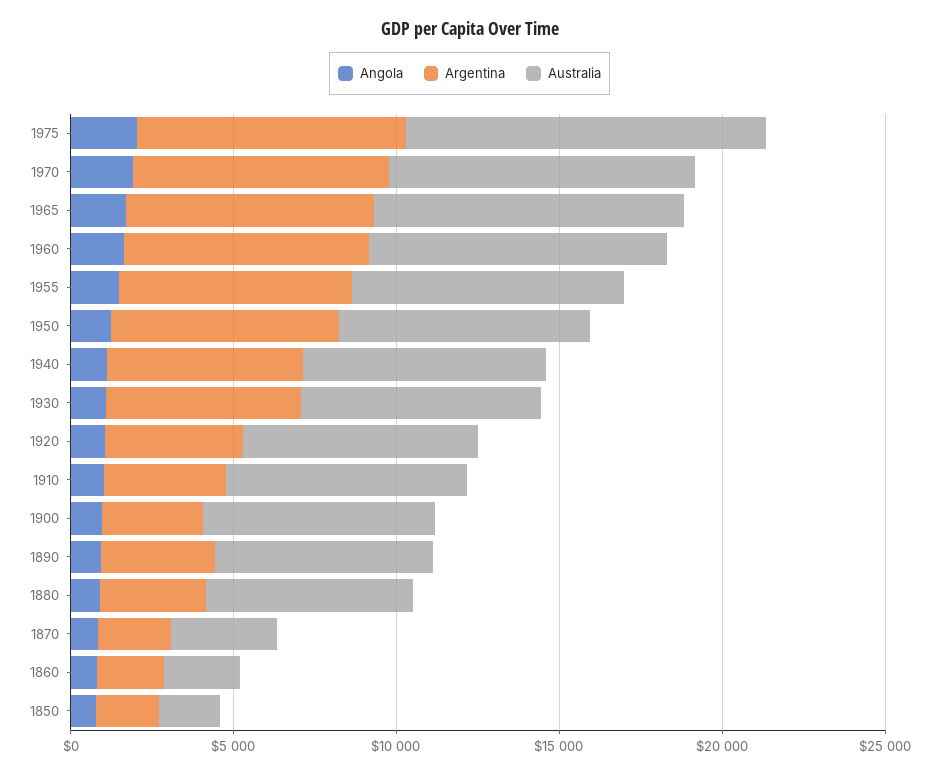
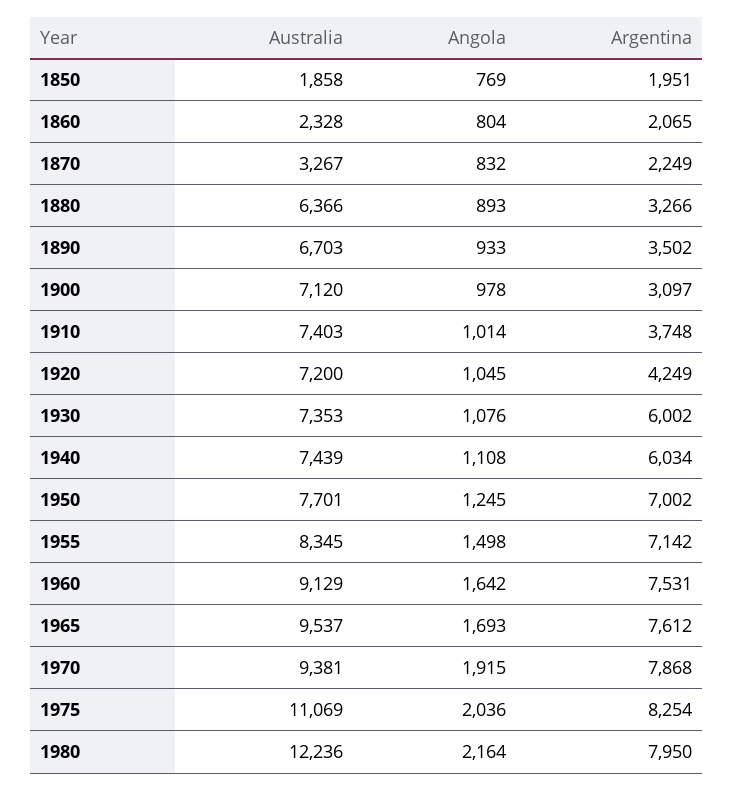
Australia, 1980: none -> 12236
Angola, 1980: none -> 2164
Argentina, 1980: none -> 7950

